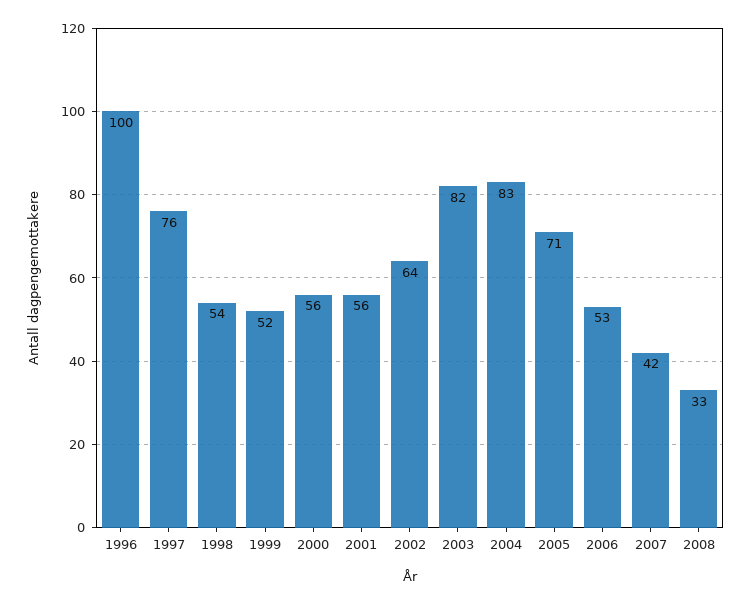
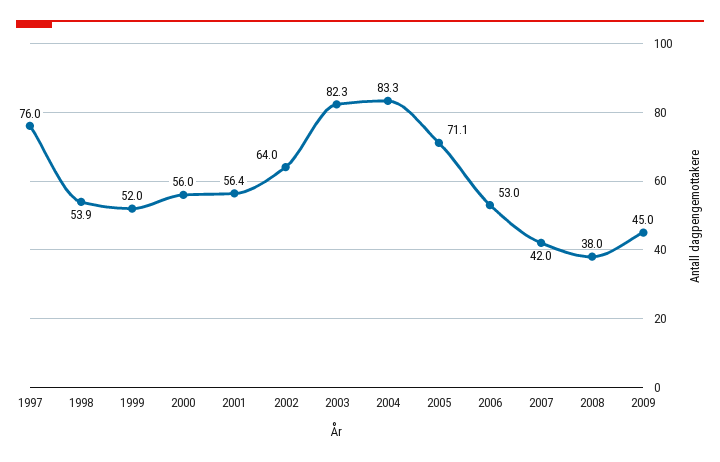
1996: 100 -> none
2008: 33 -> 38
2009: none -> 45

